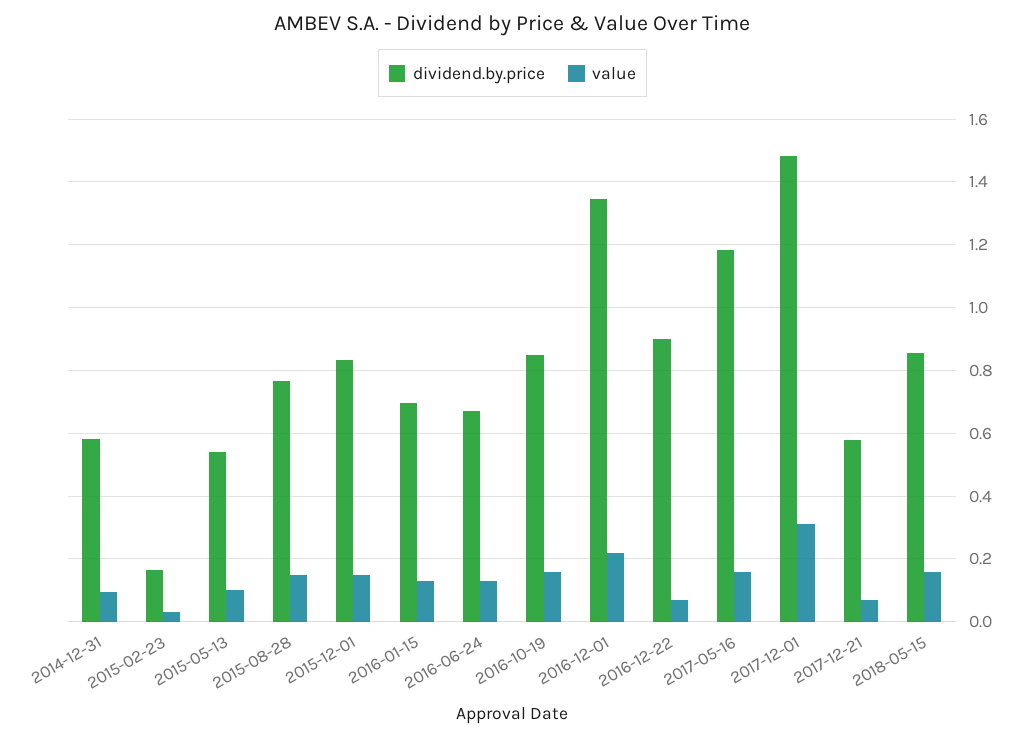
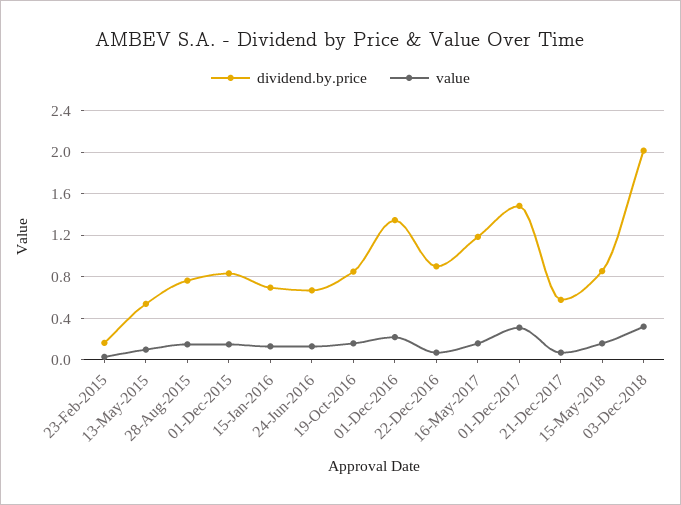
dividend.by.price, 2014-12-31: 0.58 -> none
value, 2014-12-31: 0.1 -> none
dividend.by.price, 03-Dec-2018: none -> 2
value, 03-Dec-2018: none -> 0.3

